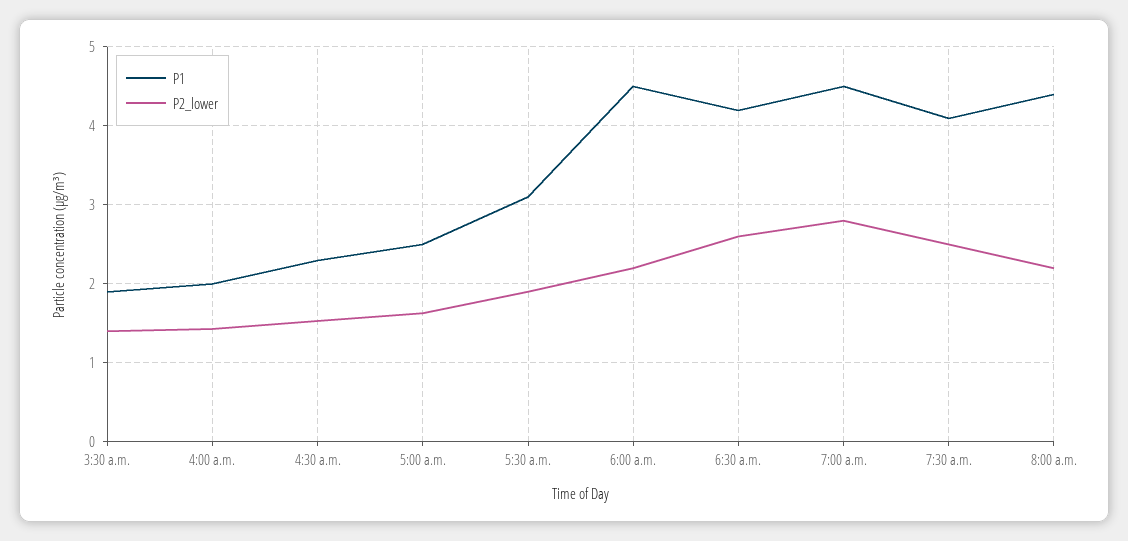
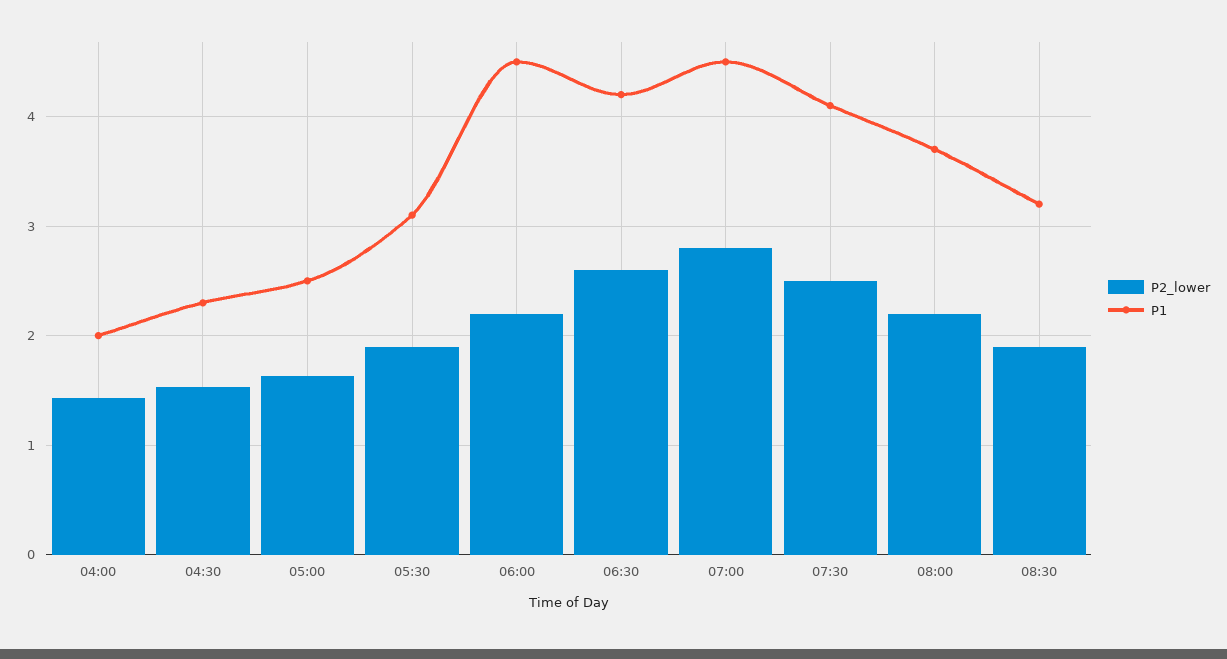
P1, 3:30 a.m.: 1.9 -> none
P2_lower, 3:30 a.m.: 1.4 -> none
P1, 8:00 a.m.: 4.4 -> 3.7
P2_lower, 08:30: none -> 1.9
P1, 08:30: none -> 3.2

